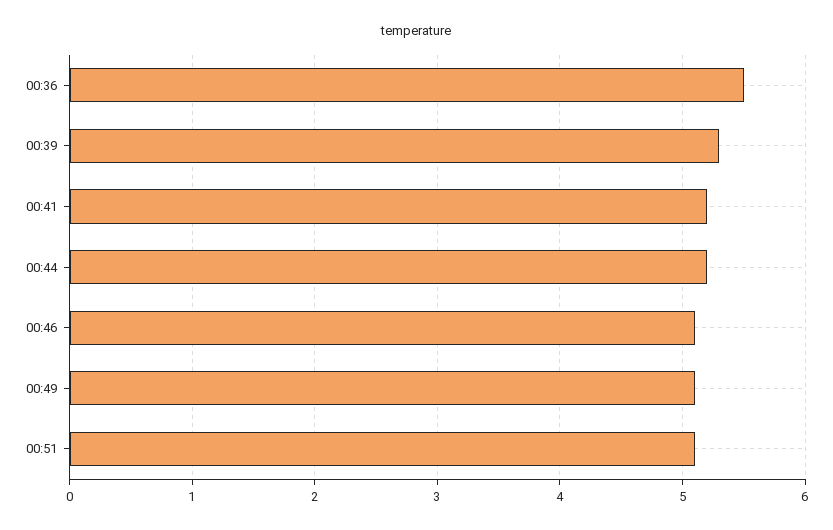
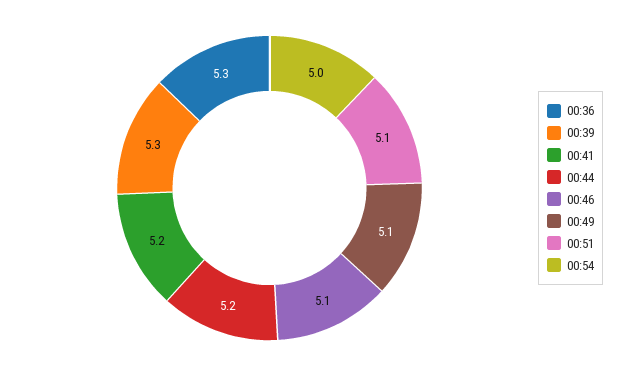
00:36: 5.5 -> 5.3
00:54: none -> 5

